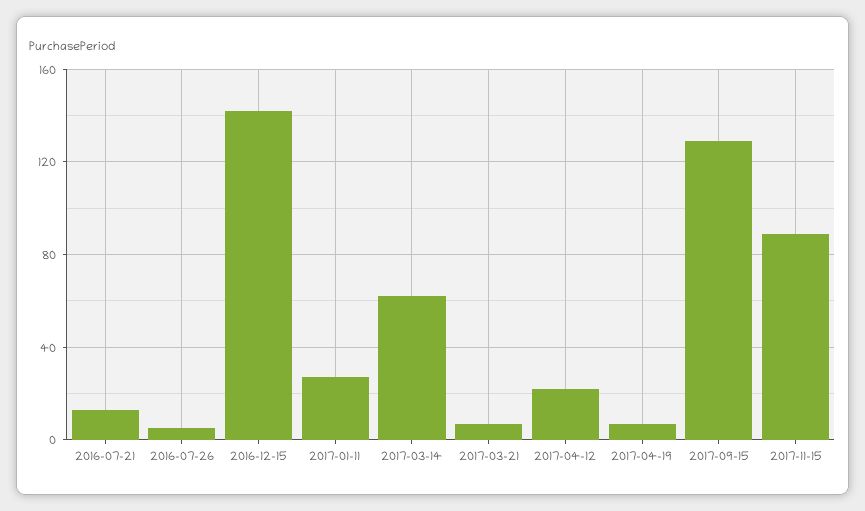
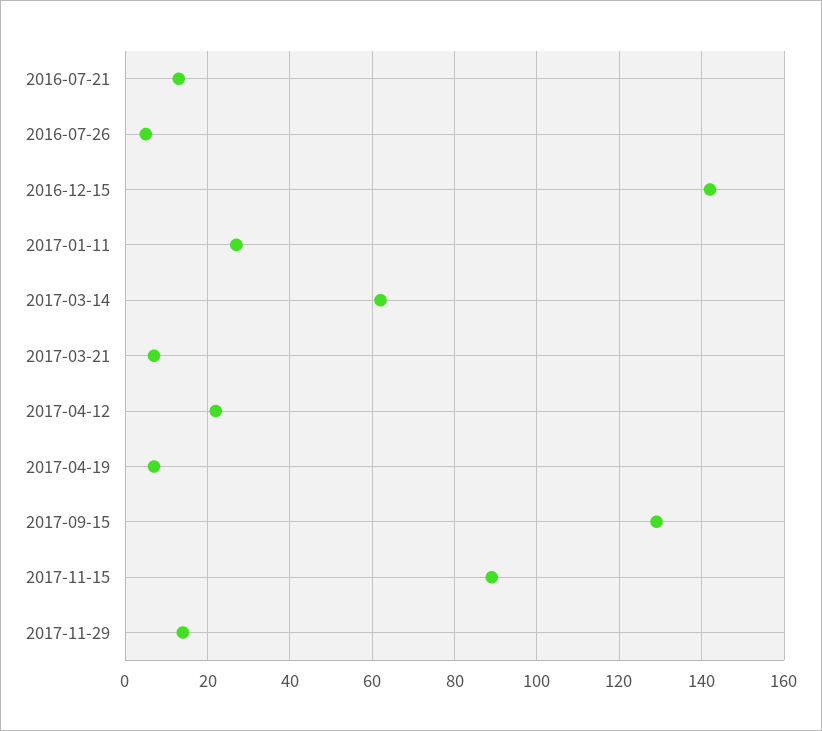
2017-11-29: none -> 15

